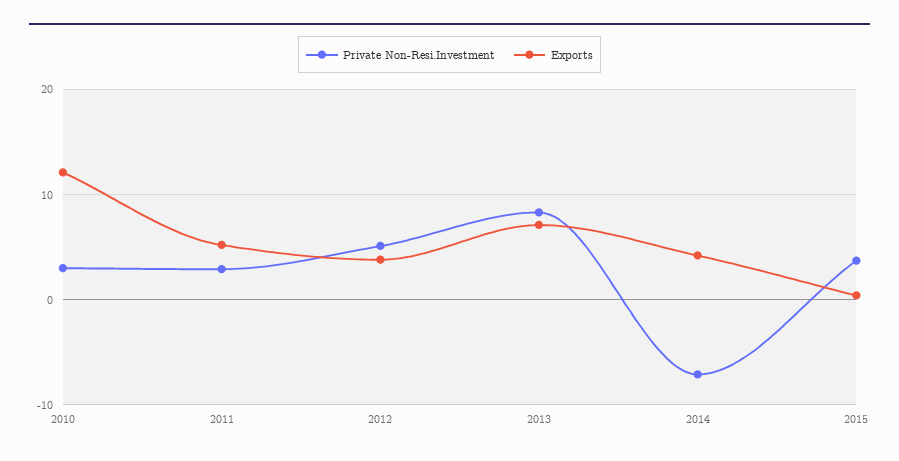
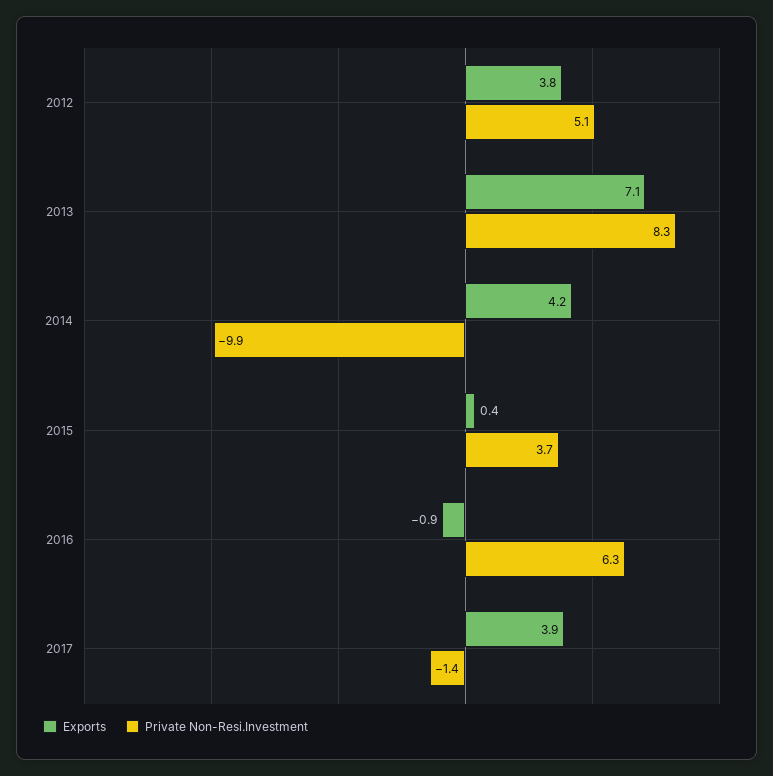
Private Non-Resi.Investment, 2010: 3 -> none
Exports, 2010: 12 -> none
Private Non-Resi.Investment, 2011: 3 -> none
Exports, 2011: 5 -> none
Private Non-Resi.Investment, 2014: -7 -> -9.9
Exports, 2016: none -> -0.9
Private Non-Resi.Investment, 2016: none -> 6.3
Exports, 2017: none -> 3.9
Private Non-Resi.Investment, 2017: none -> -1.4

